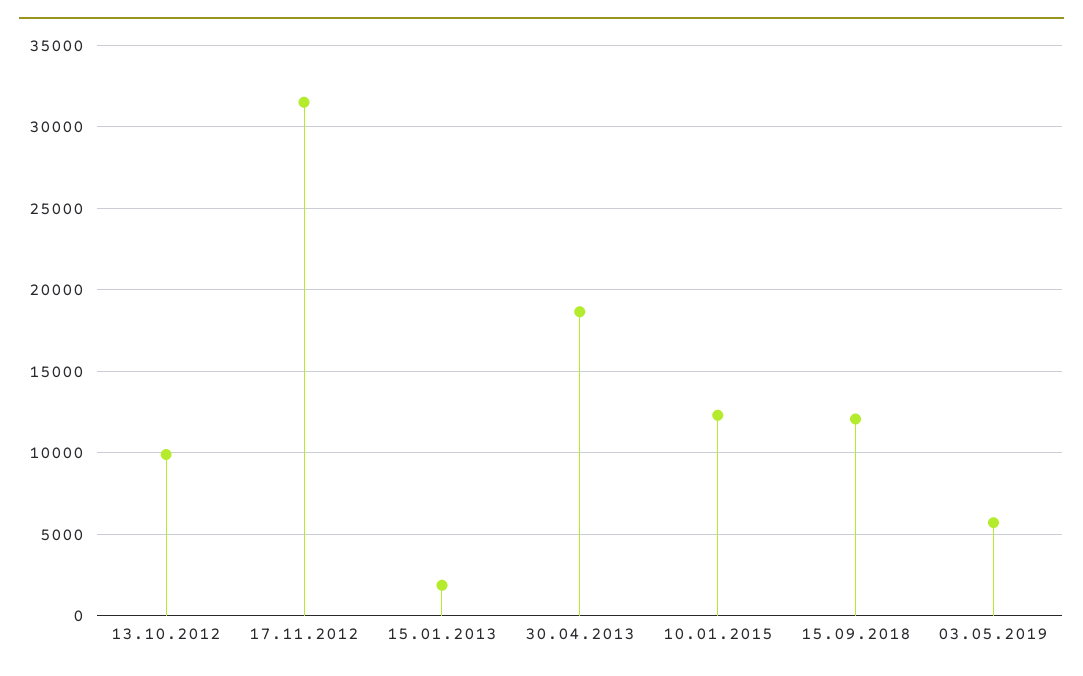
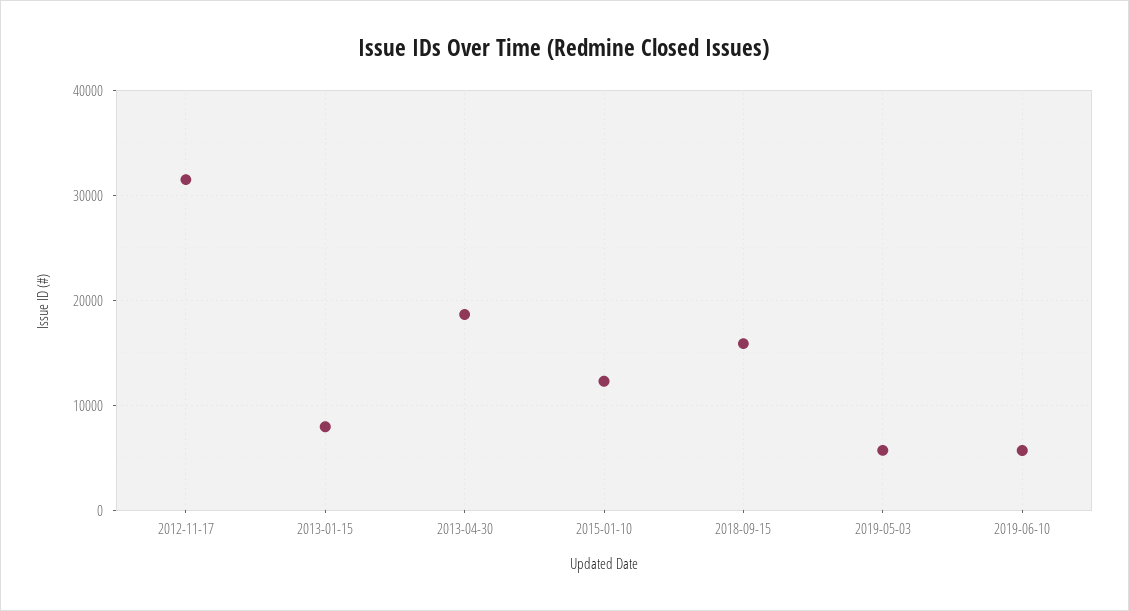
13.10.2012: 10000 -> none
15.01.2013: 2000 -> 8000
15.09.2018: 12000 -> 16000
2019-06-10: none -> 6000

